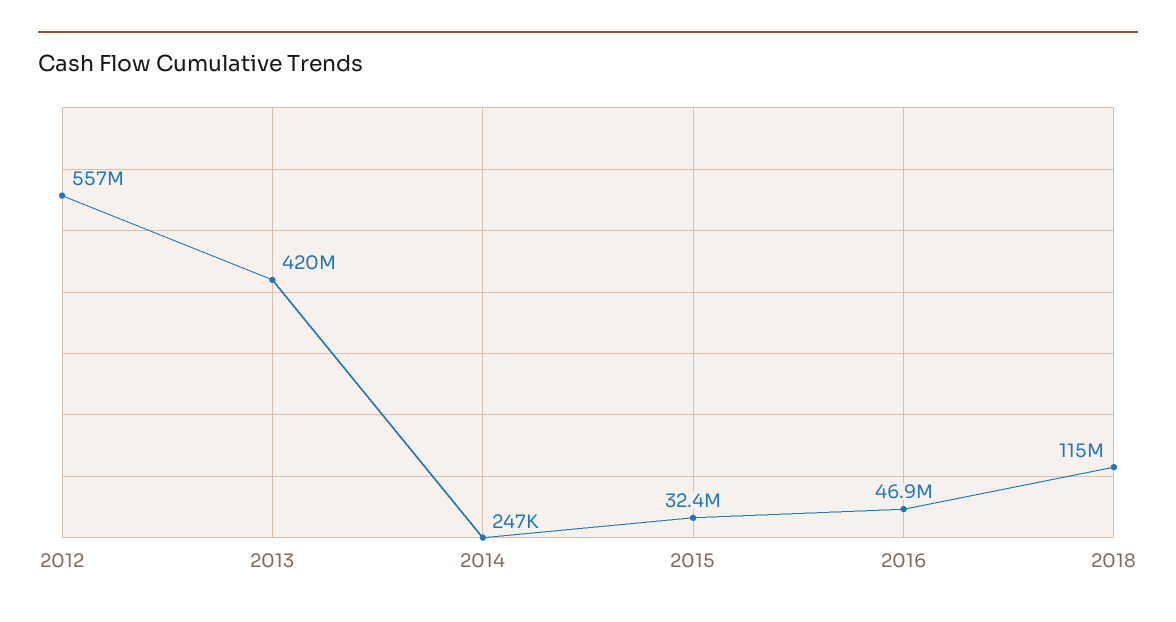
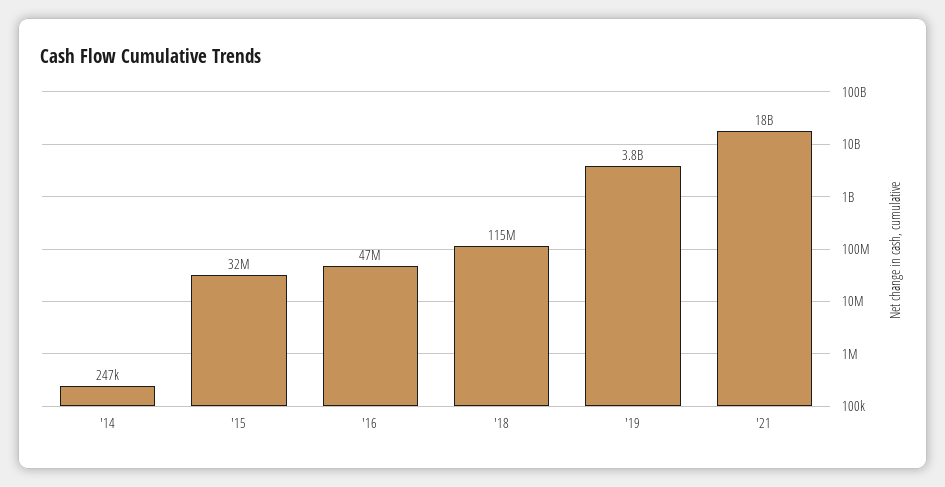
2012: 557000000 -> none
2013: 420000000 -> none
'19: none -> 3800000000
'21: none -> 18000000000

